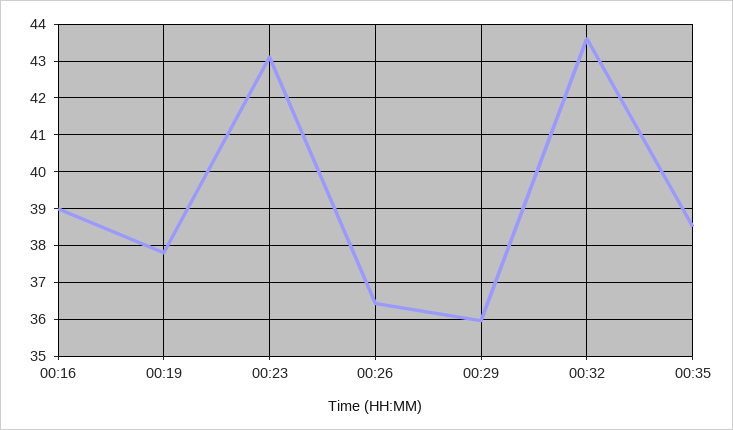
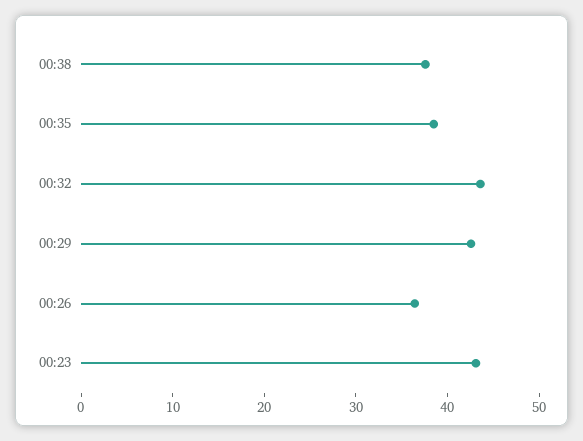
00:16: 39 -> none
00:19: 37.8 -> none
00:29: 36 -> 42
00:38: none -> 38

